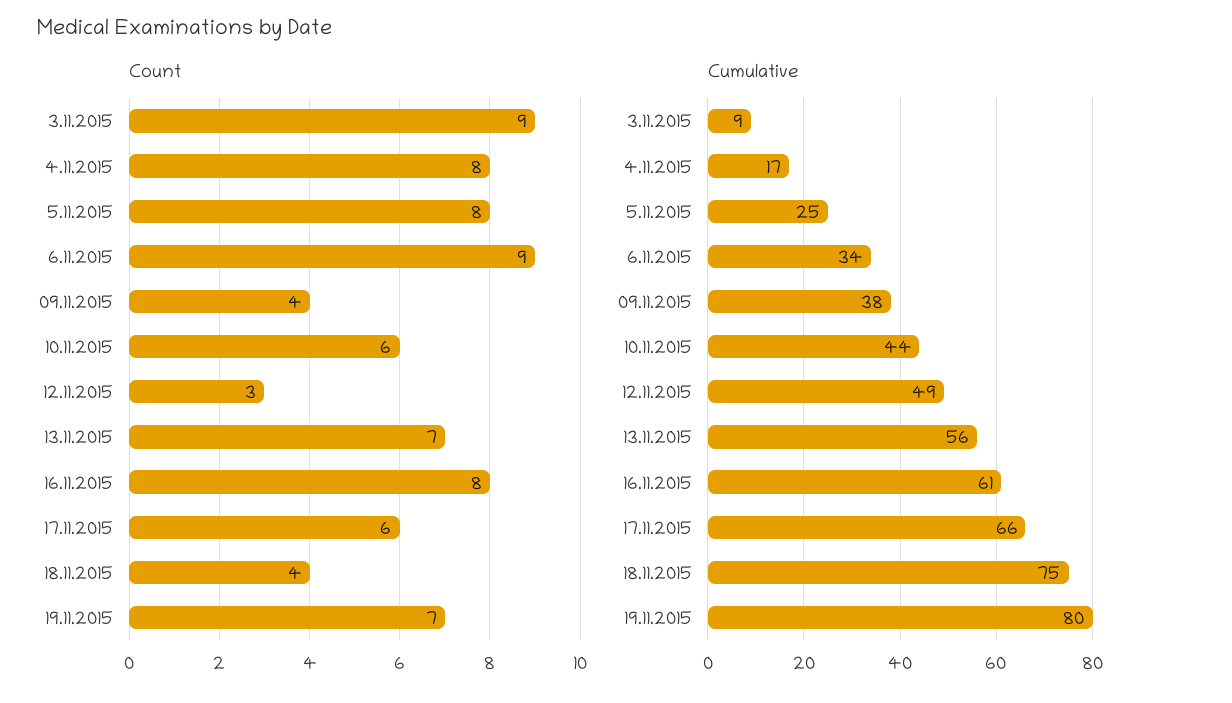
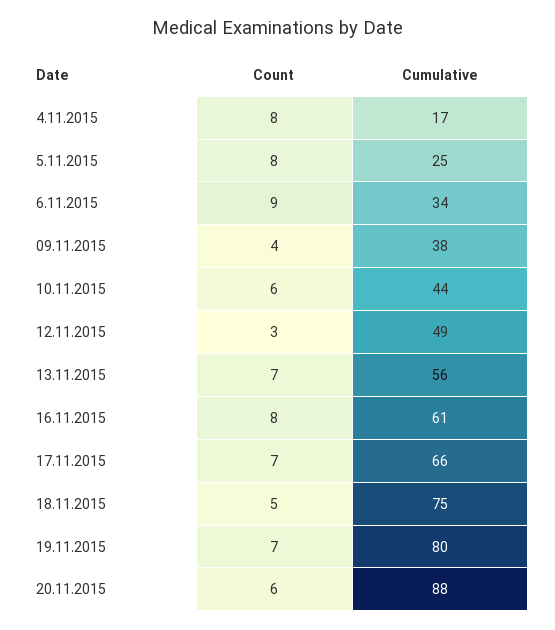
Count, 3.11.2015: 9 -> none
Count, 17.11.2015: 6 -> 7
Count, 18.11.2015: 4 -> 5
Cumulative, 3.11.2015: 9 -> none
Count, 20.11.2015: none -> 6
Cumulative, 20.11.2015: none -> 88

